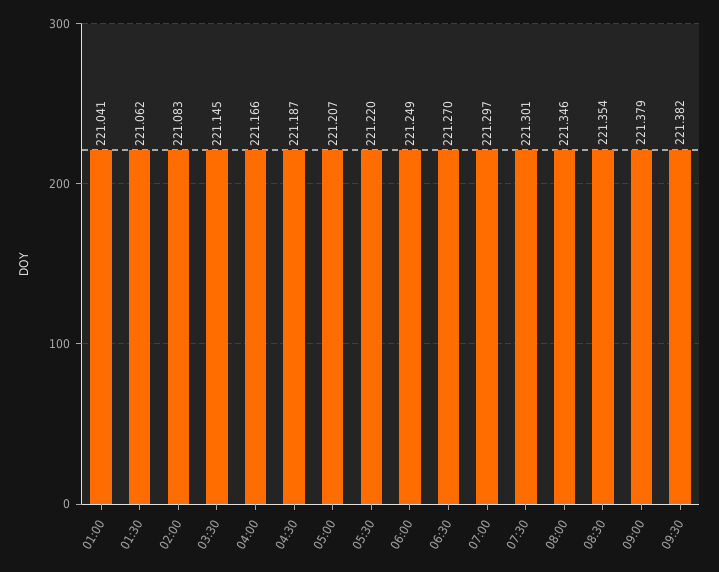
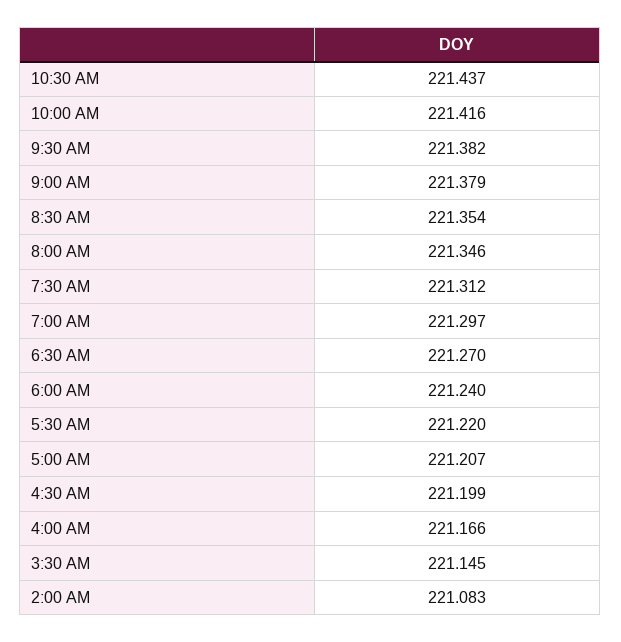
01:00: 221.041 -> none
01:30: 221.062 -> none
04:30: 221.187 -> 221.199
06:00: 221.249 -> 221.24
07:30: 221.301 -> 221.312
10:30 AM: none -> 221.437
10:00 AM: none -> 221.416

